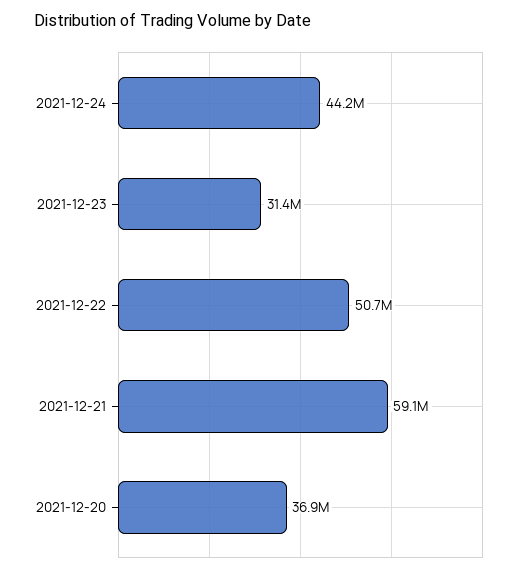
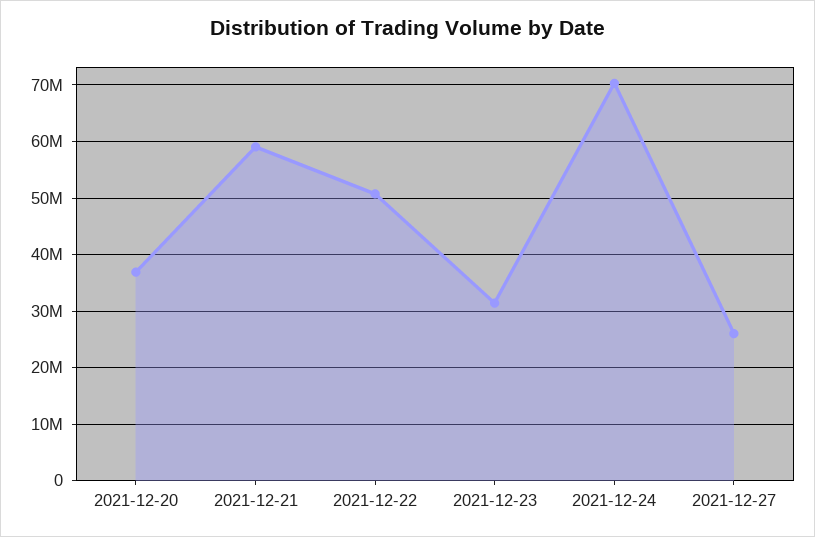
2021-12-24: 44200000 -> 70000000
2021-12-27: none -> 26000000

